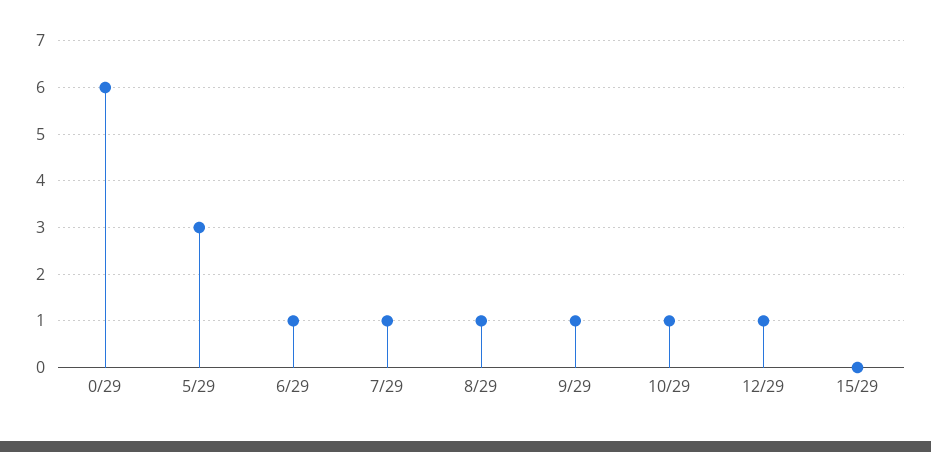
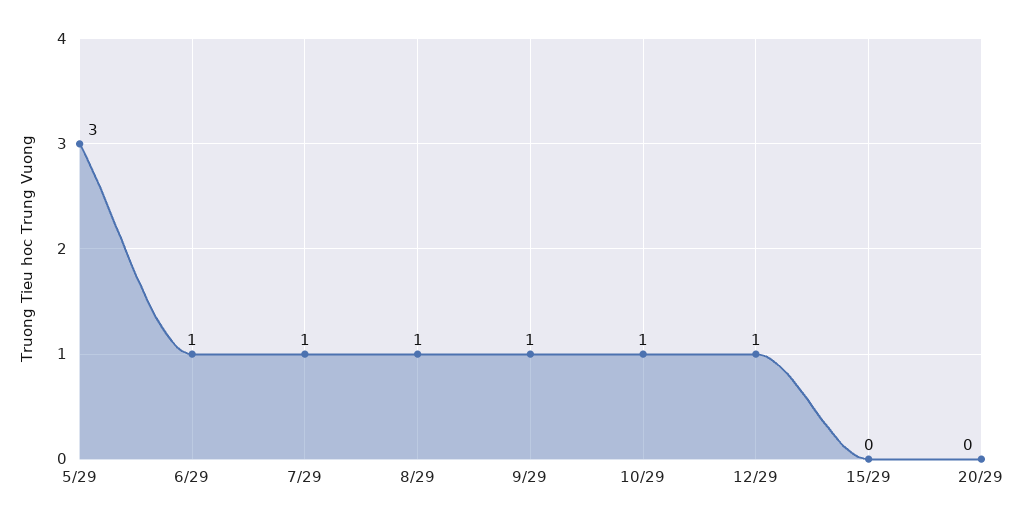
0/29: 6 -> none
20/29: none -> 0

